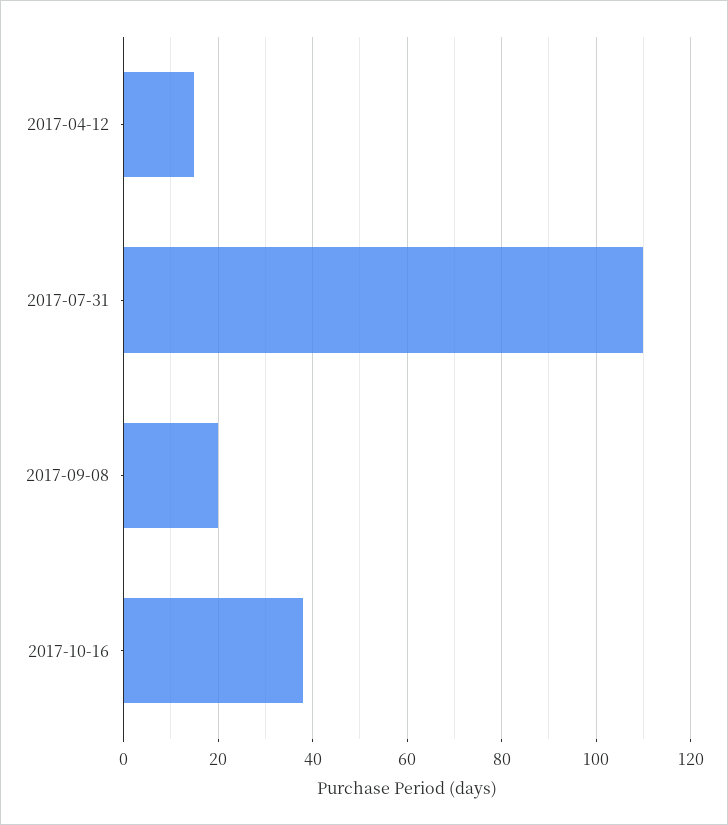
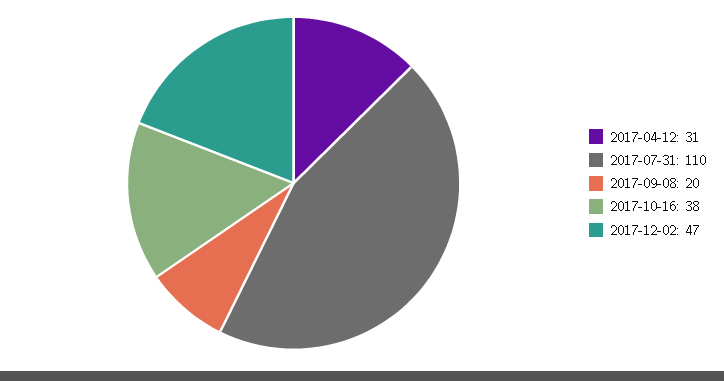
2017-04-12: 15 -> 31
2017-12-02: none -> 47

